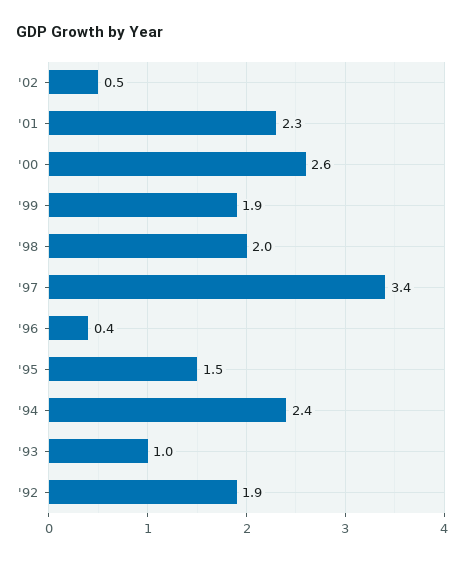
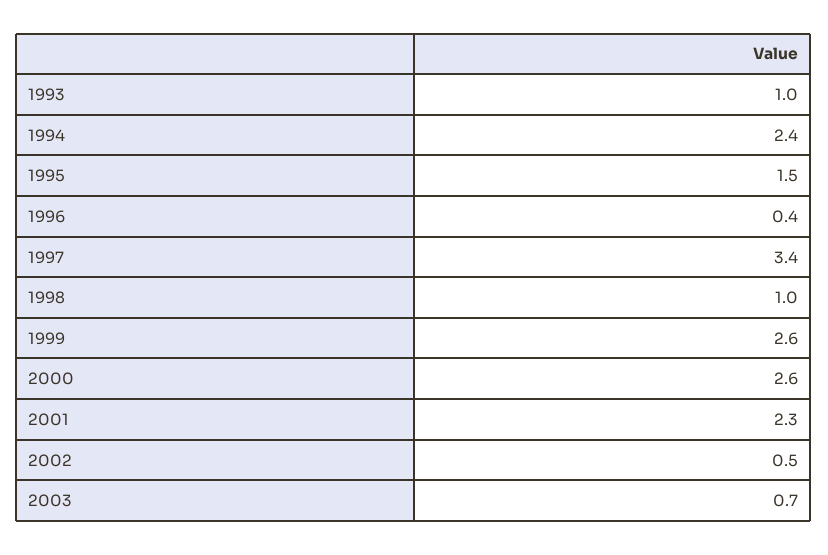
'99: 1.9 -> 2.6
'98: 2 -> 1
'92: 1.9 -> none
2003: none -> 0.7

